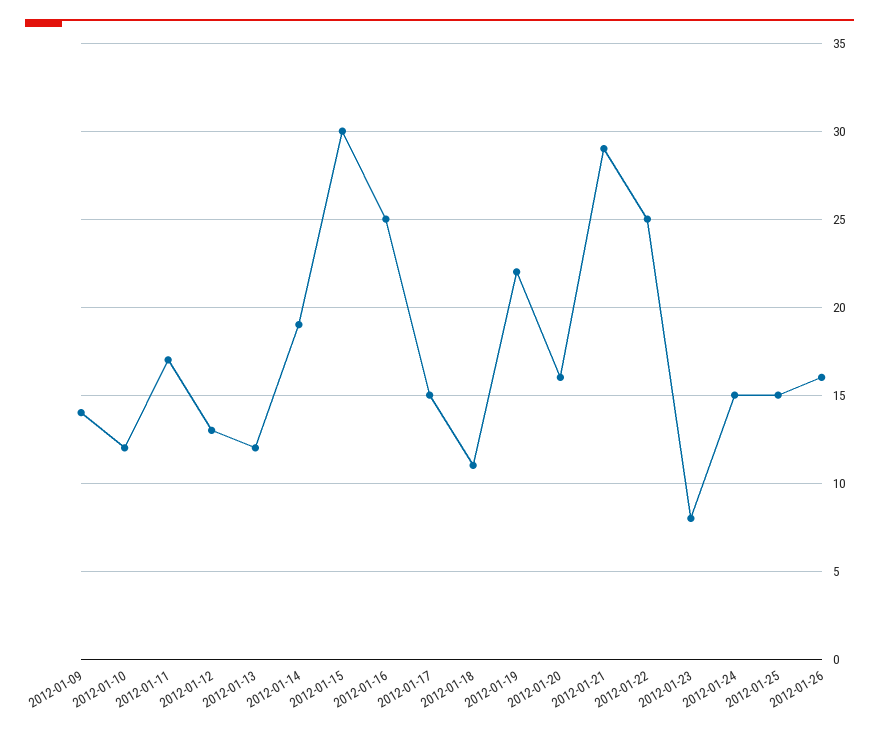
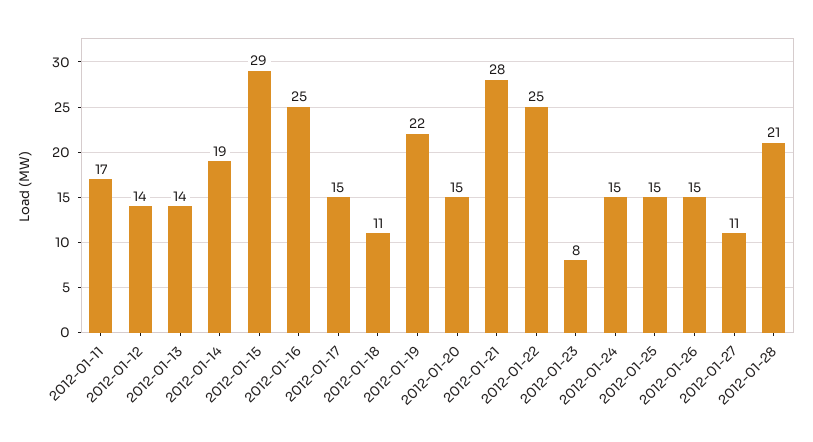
2012-01-09: 14 -> none
2012-01-10: 12 -> none
2012-01-12: 13 -> 14
2012-01-13: 12 -> 14
2012-01-15: 30 -> 29
2012-01-20: 16 -> 15
2012-01-21: 29 -> 28
2012-01-26: 16 -> 15
2012-01-27: none -> 11
2012-01-28: none -> 21

